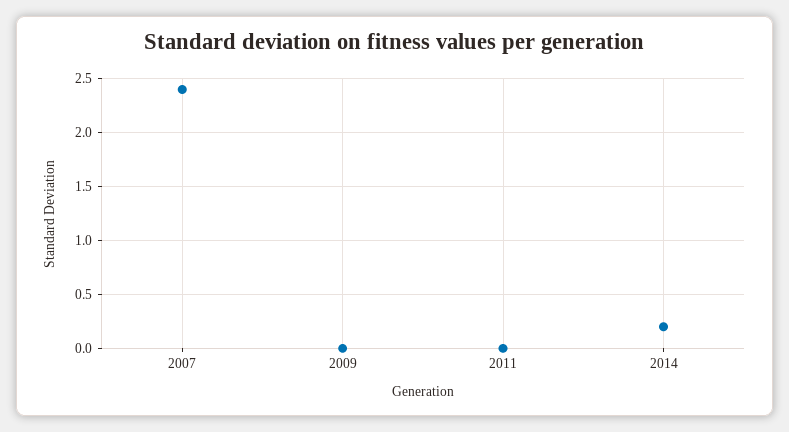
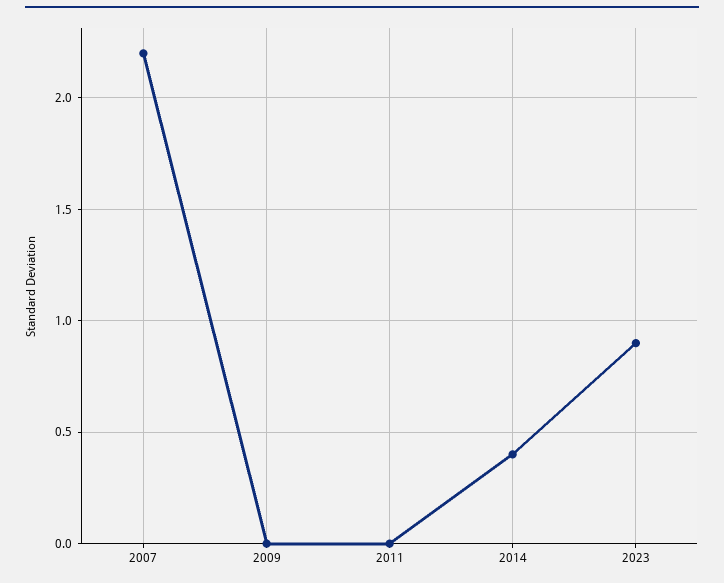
2007: 2.4 -> 2.2
2014: 0.2 -> 0.4
2023: none -> 0.9

